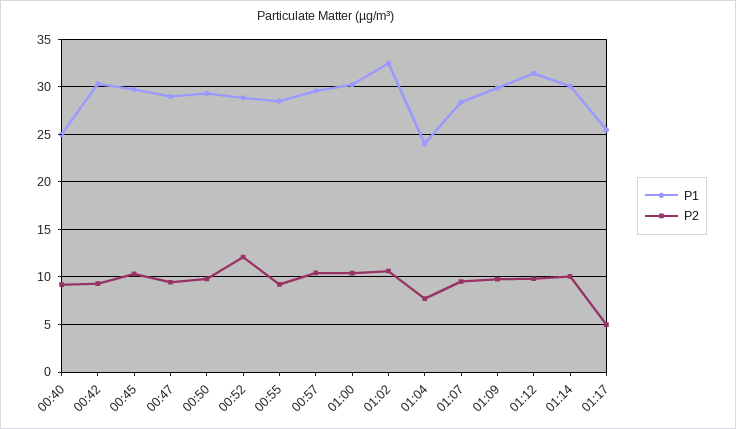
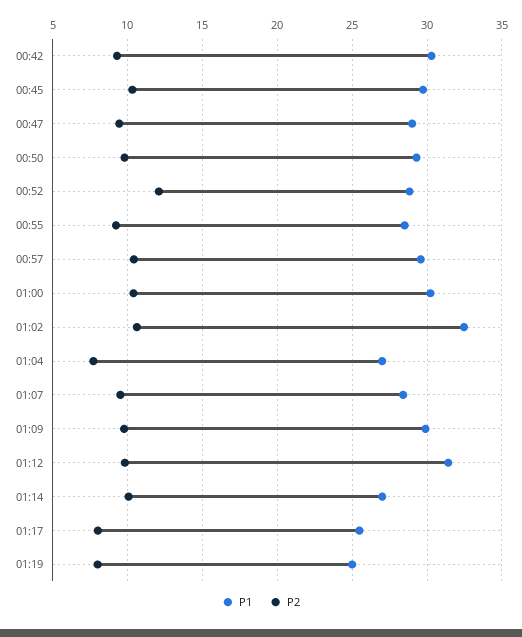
P1, 00:40: 25 -> none
P2, 00:40: 9 -> none
P1, 01:04: 24 -> 27
P1, 01:14: 30 -> 27
P2, 01:17: 5 -> 8
P1, 01:19: none -> 25
P2, 01:19: none -> 8

